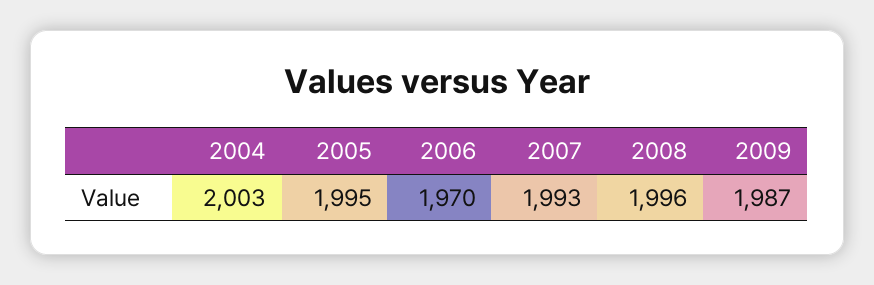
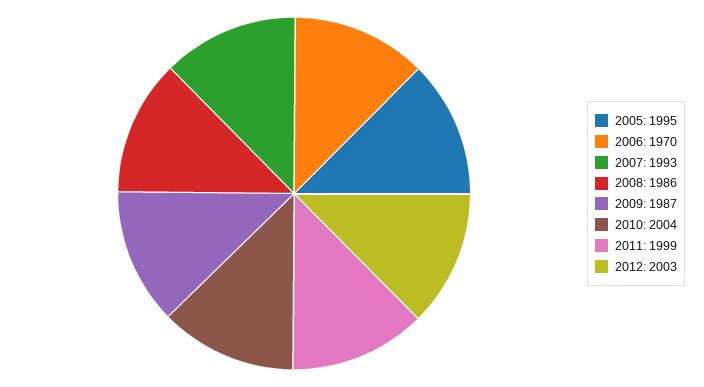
2004: 2003 -> none
2008: 1996 -> 1986
2010: none -> 2004
2011: none -> 1999
2012: none -> 2003

